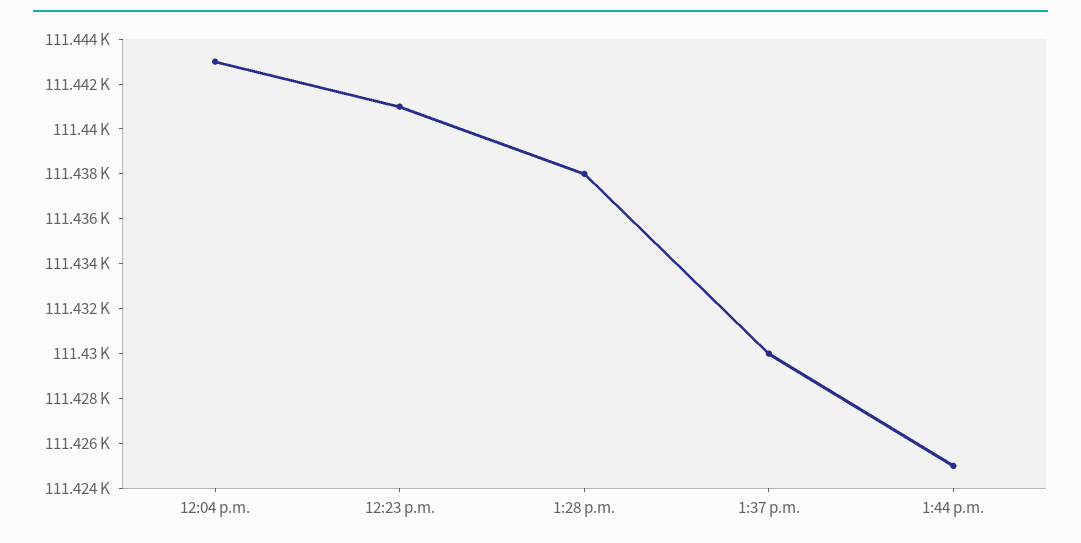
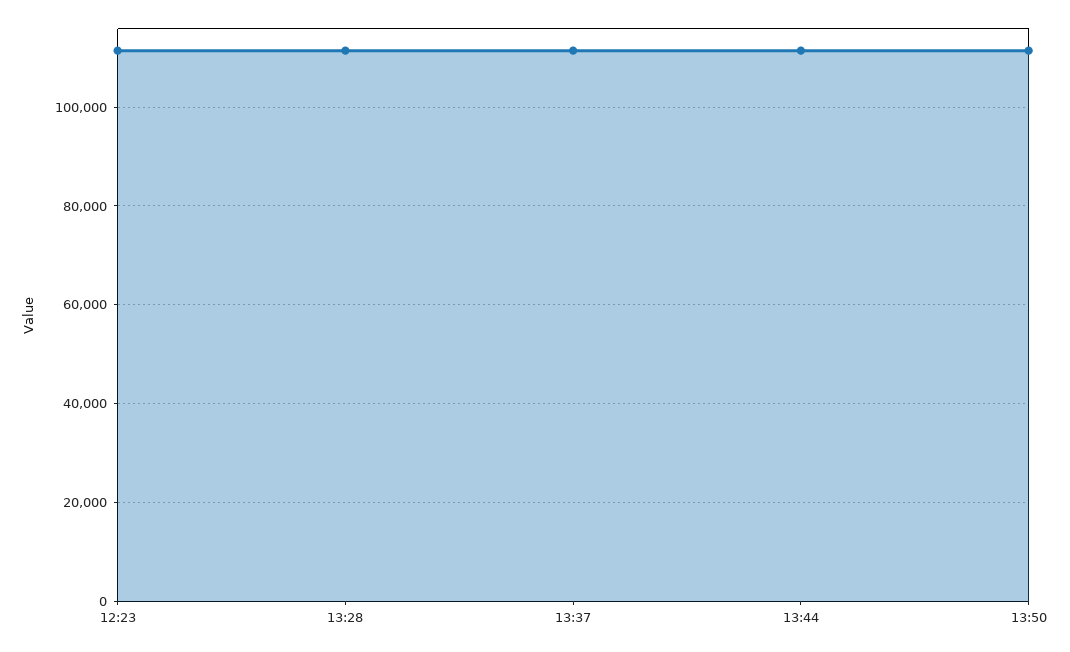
12:04 p.m.: 111443 -> none
13:50: none -> 112000

